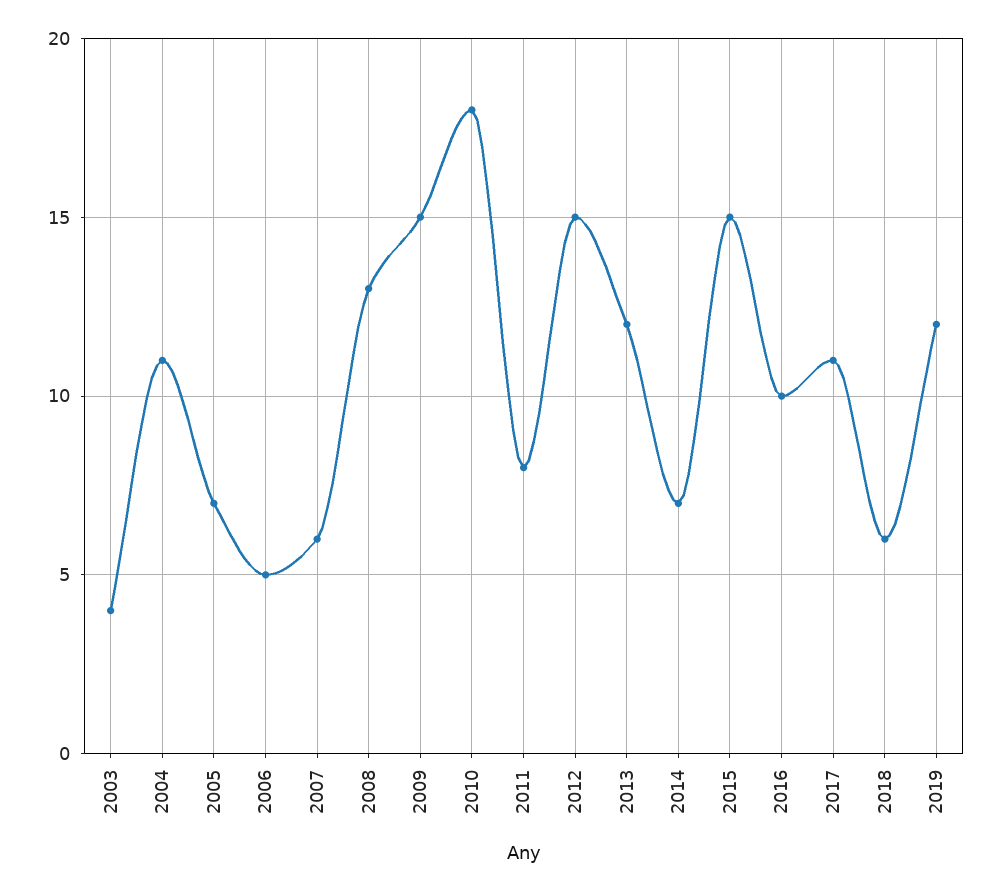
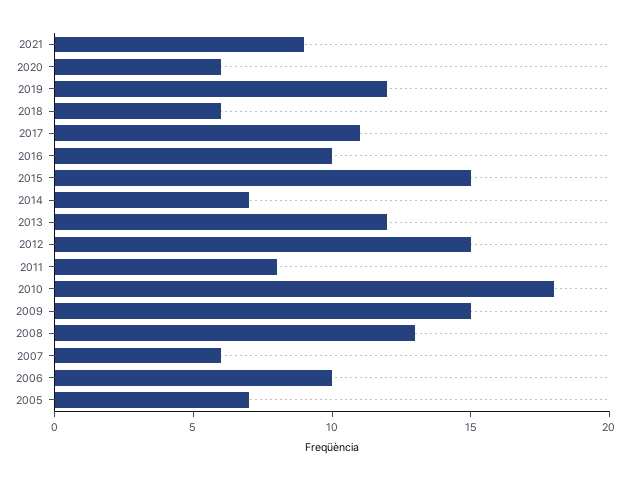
2003: 4 -> none
2004: 11 -> none
2006: 5 -> 10
2021: none -> 9
2020: none -> 6

